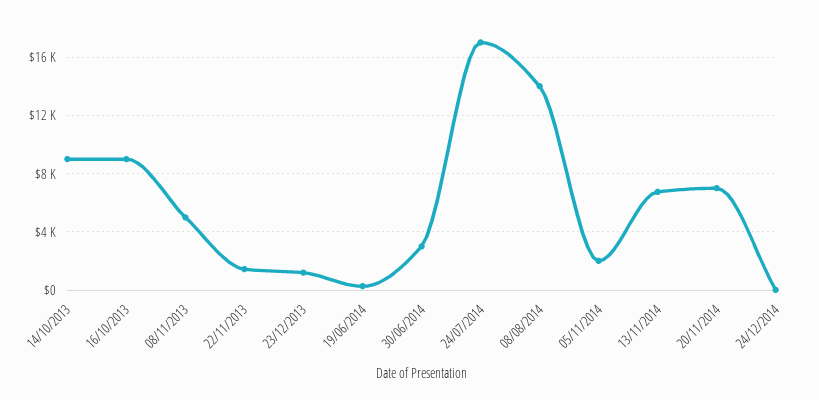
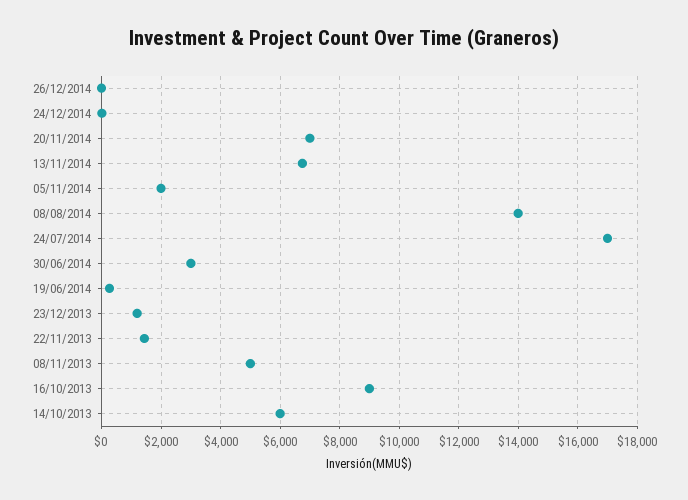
14/10/2013: 9000 -> 6000
26/12/2014: none -> 0

